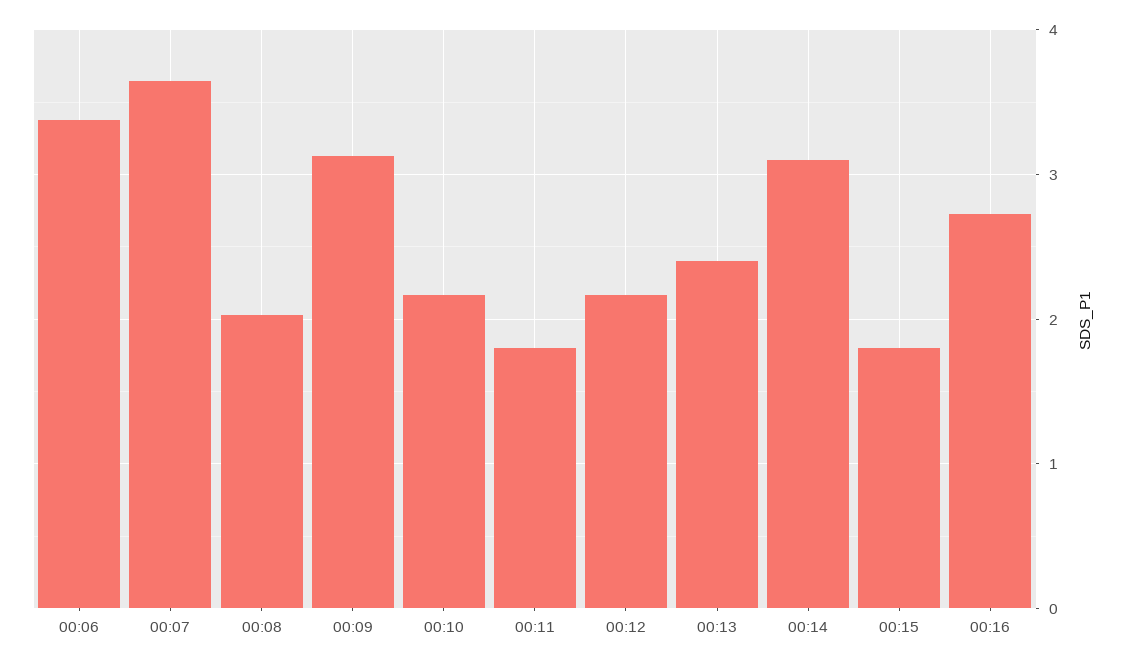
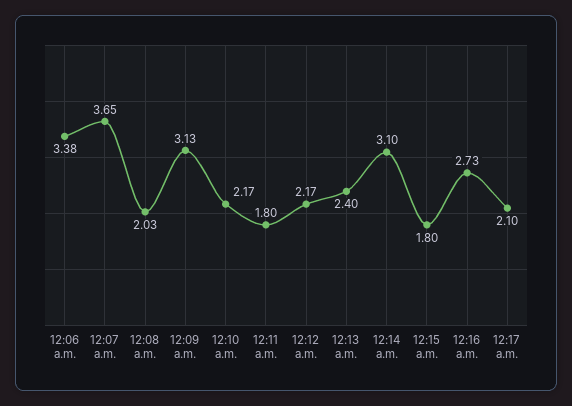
12:17 a.m.: none -> 2.1

